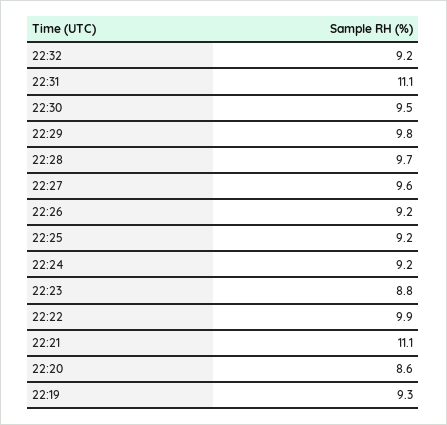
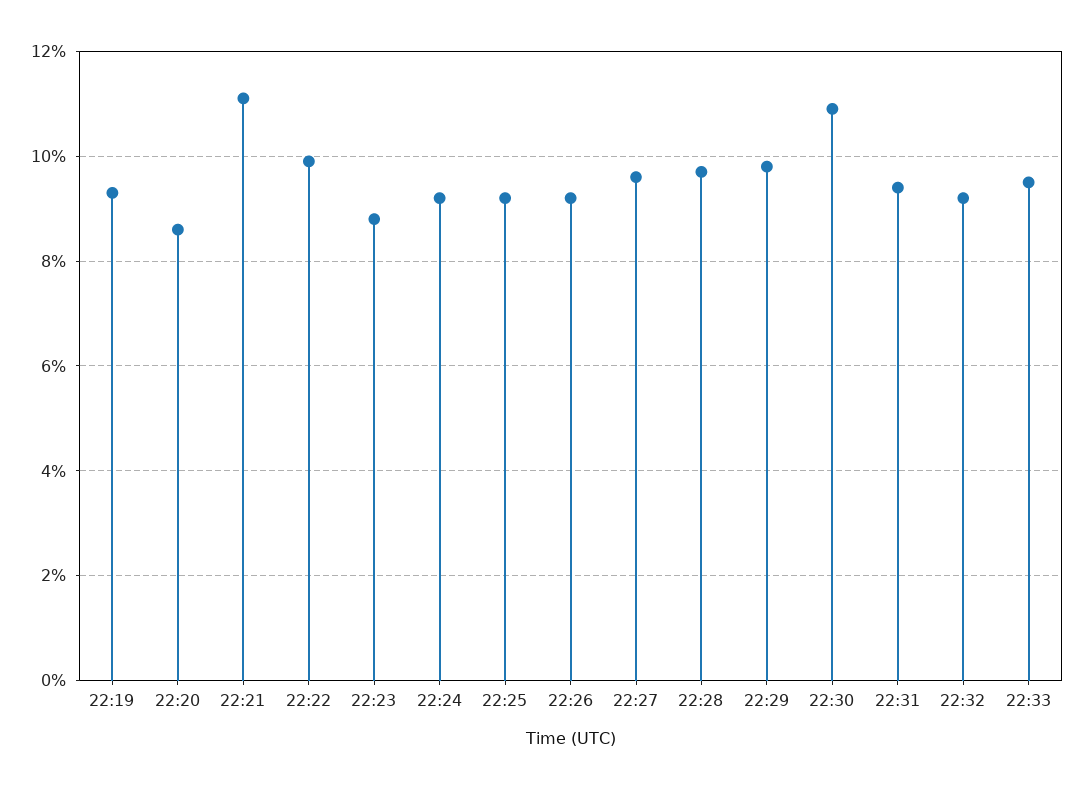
22:31: 11.1 -> 9.5
22:30: 9.5 -> 11
22:33: none -> 9.5

